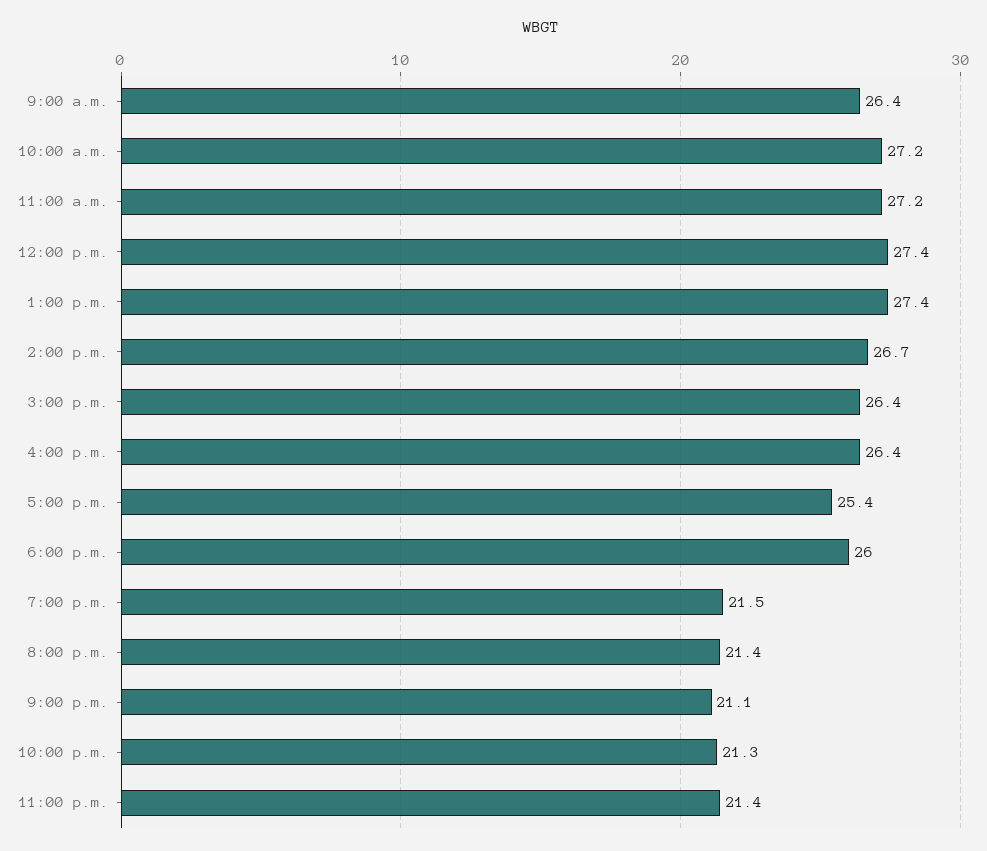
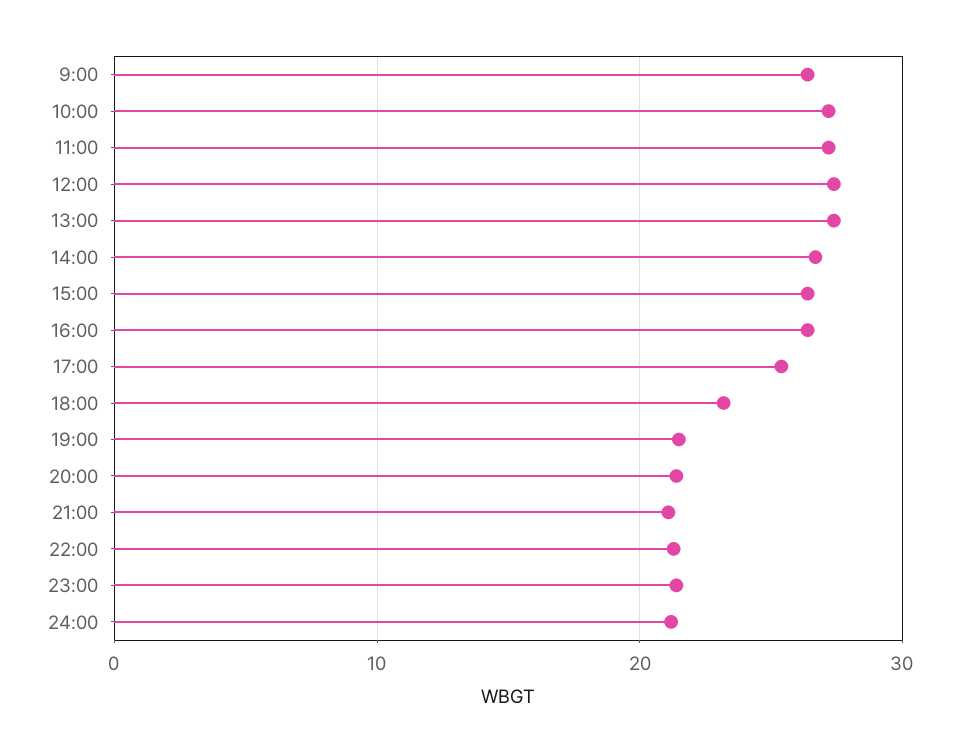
6:00 p.m.: 26 -> 23
24:00: none -> 21

